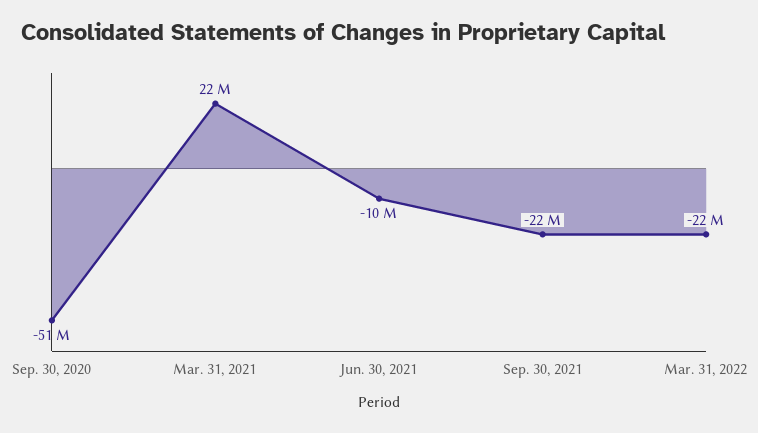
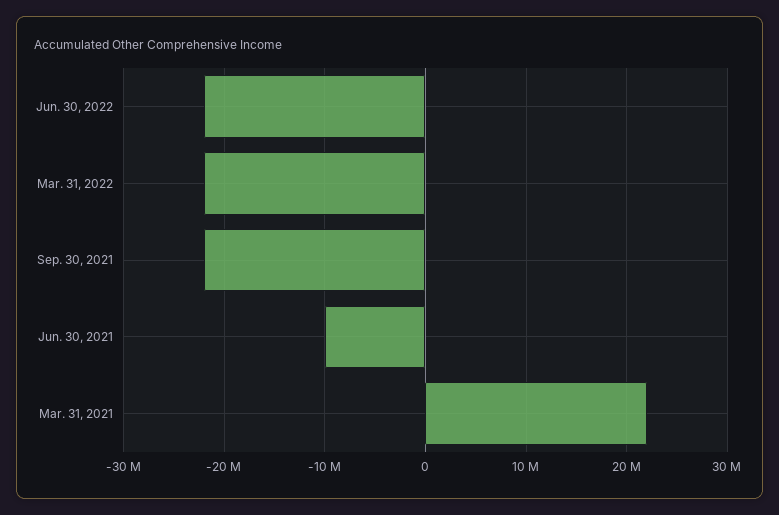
Sep. 30, 2020: -51000000 -> none
Jun. 30, 2022: none -> -22000000

